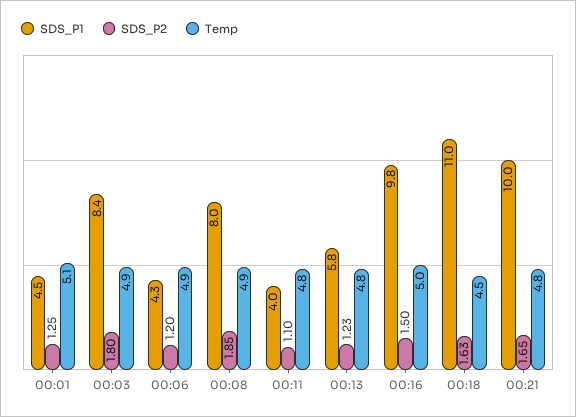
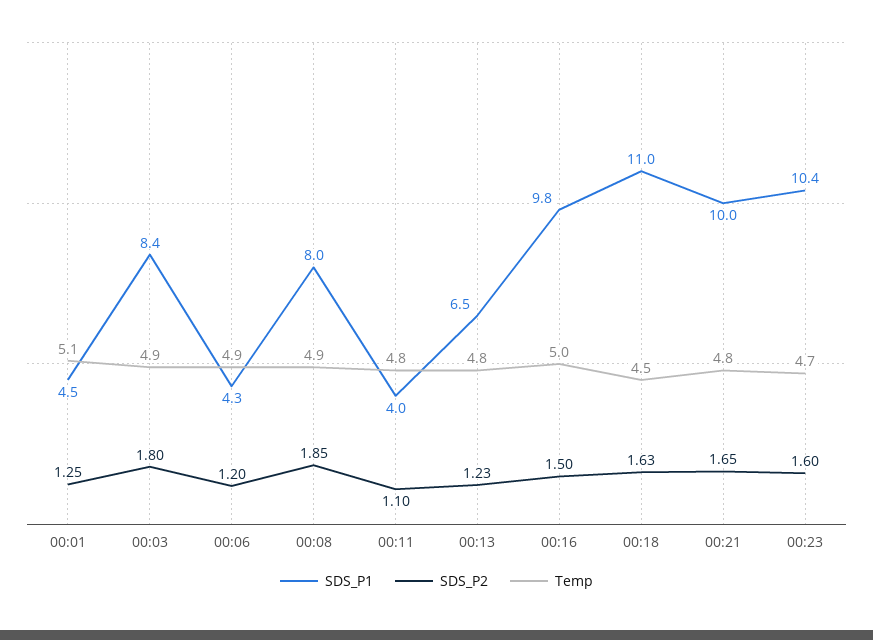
SDS_P1, 00:13: 5.8 -> 6.5
SDS_P1, 00:23: none -> 10.4
SDS_P2, 00:23: none -> 1.6
Temp, 00:23: none -> 4.7

